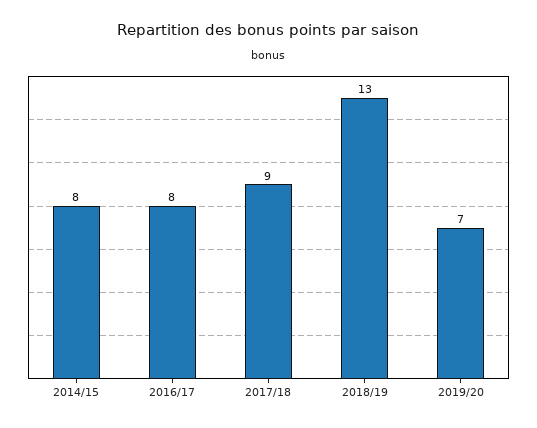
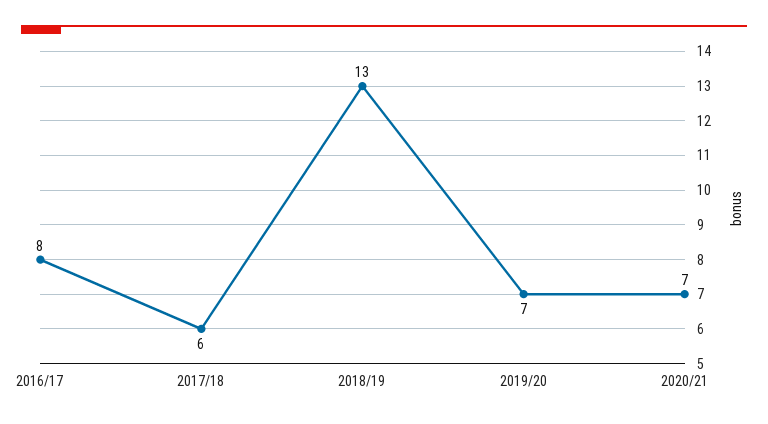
2014/15: 8 -> none
2017/18: 9 -> 6
2020/21: none -> 7

